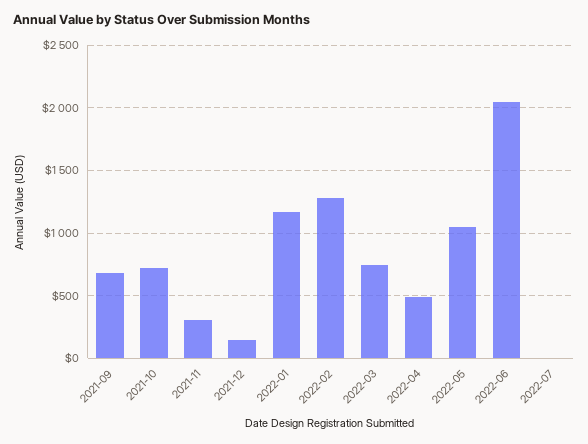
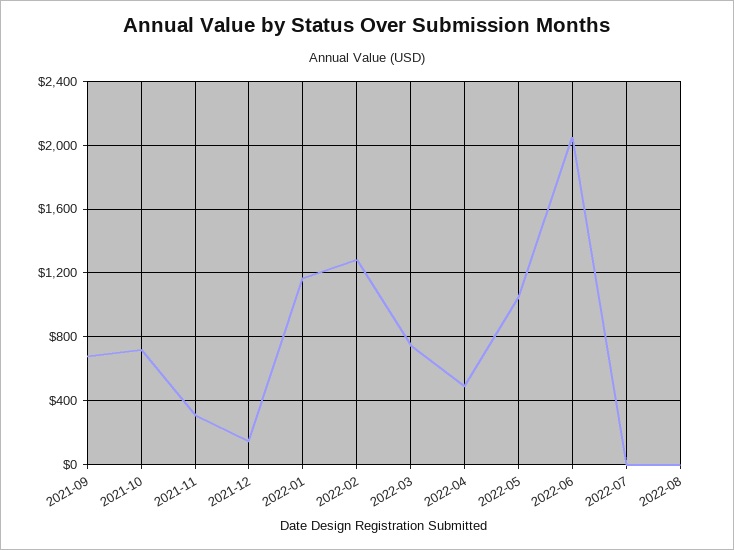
2022-08: none -> 0

